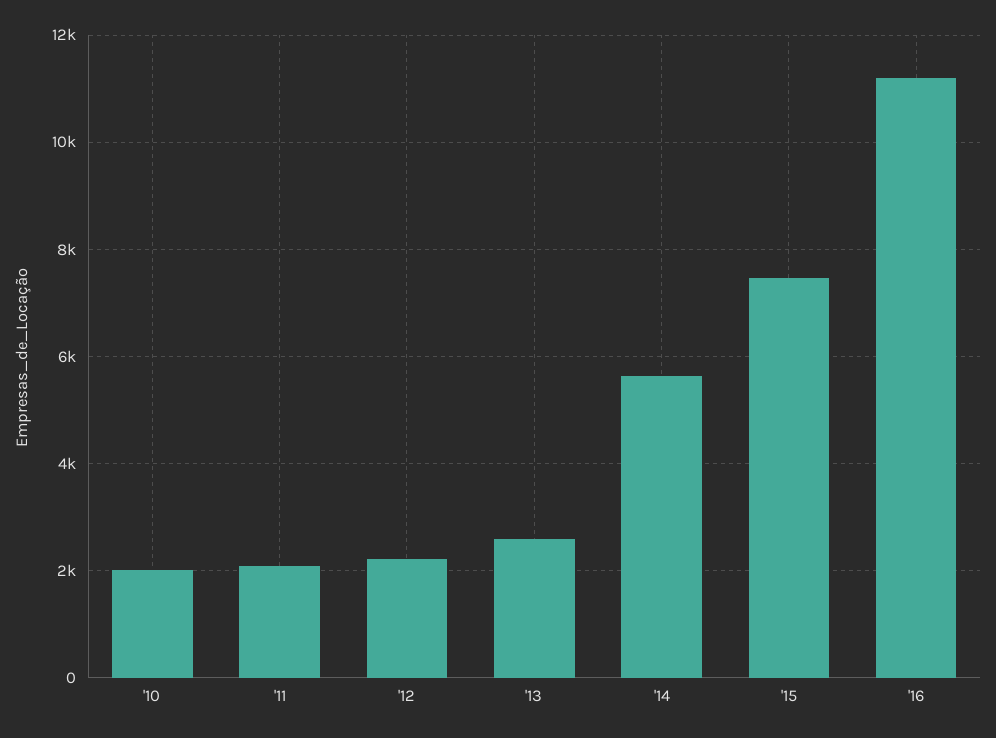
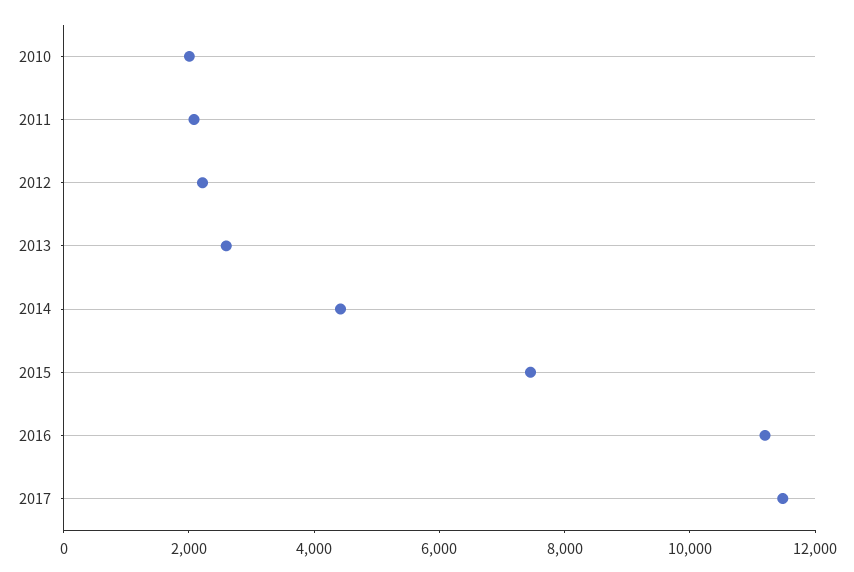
'14: 5600 -> 4500
2017: none -> 11500

